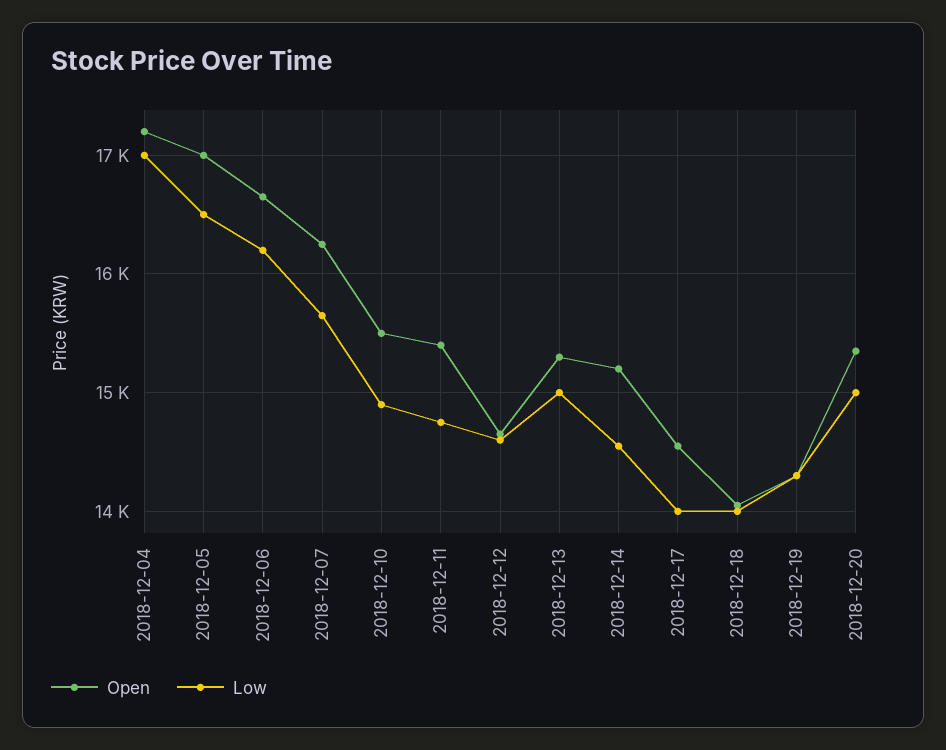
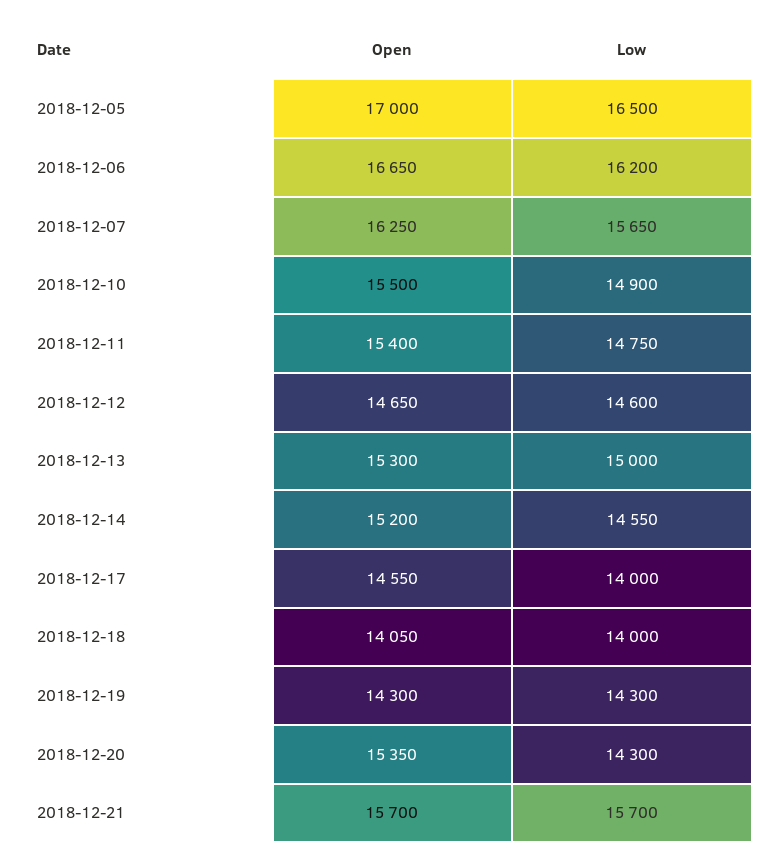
Open, 2018-12-04: 17200 -> none
Low, 2018-12-04: 17000 -> none
Low, 2018-12-20: 15000 -> 14300
Open, 2018-12-21: none -> 15700
Low, 2018-12-21: none -> 15700

